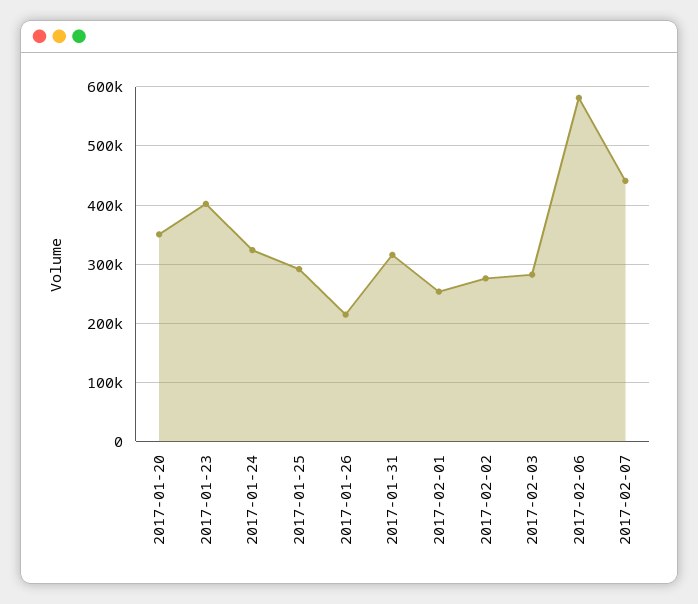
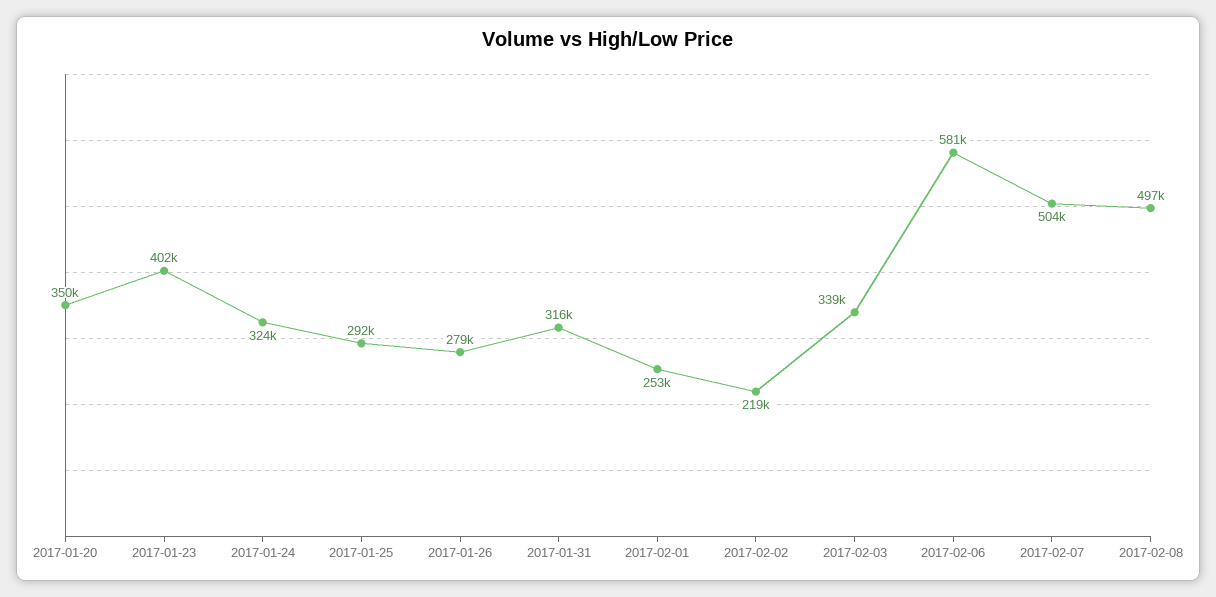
2017-01-26: 220000 -> 279000
2017-02-02: 280000 -> 219000
2017-02-03: 280000 -> 339000
2017-02-07: 440000 -> 504000
2017-02-08: none -> 497000

